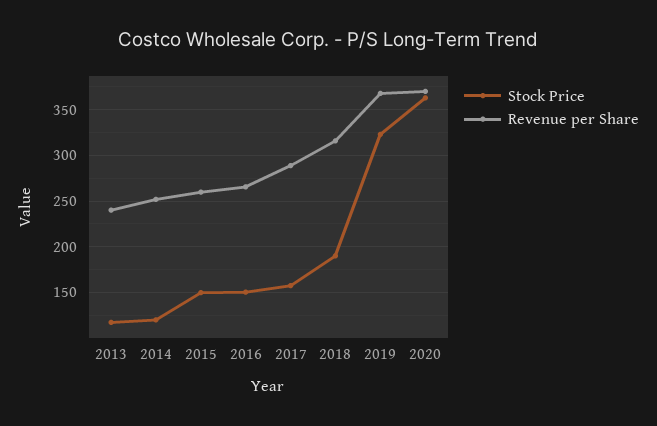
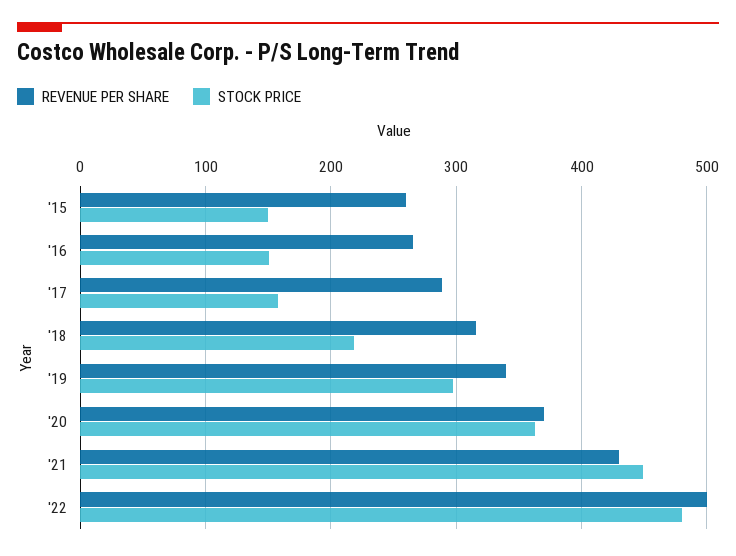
Stock Price, 2013: 120 -> none
Revenue per Share, 2013: 240 -> none
Stock Price, 2014: 120 -> none
Revenue per Share, 2014: 250 -> none
Stock Price, 2018: 190 -> 220
Stock Price, 2019: 320 -> 300
Revenue per Share, 2019: 370 -> 340
Revenue per Share, '21: none -> 430
Stock Price, '21: none -> 450
Revenue per Share, '22: none -> 500
Stock Price, '22: none -> 480

